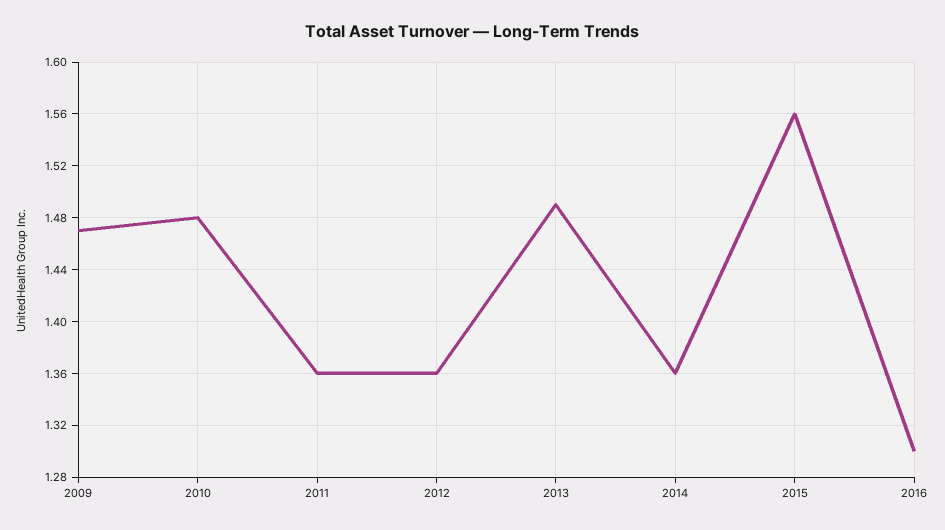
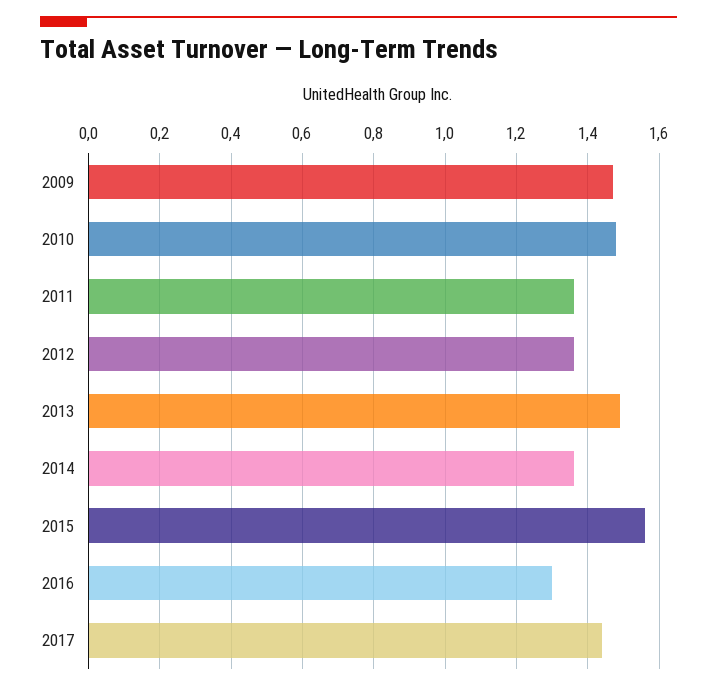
2017: none -> 1.45

